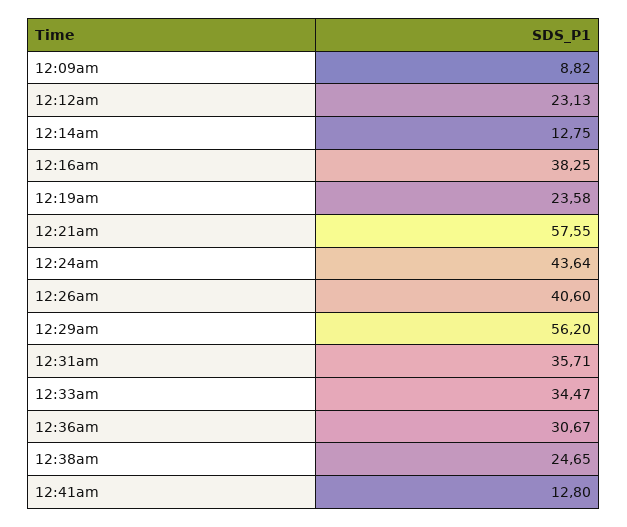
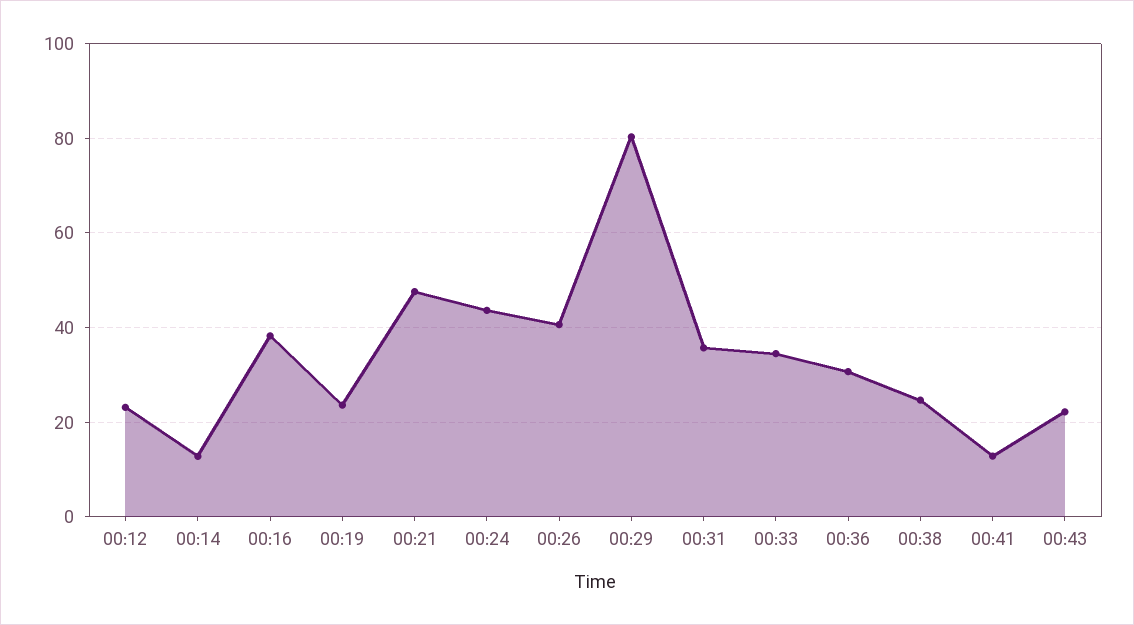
12:09am: 8.82 -> none
12:21am: 57.55 -> 48
12:29am: 56.2 -> 80
00:43: none -> 22

